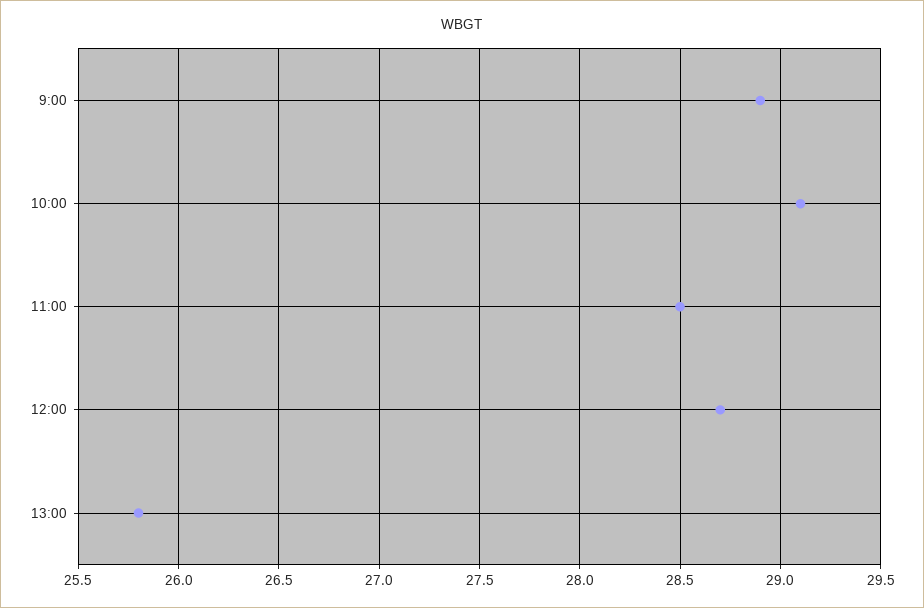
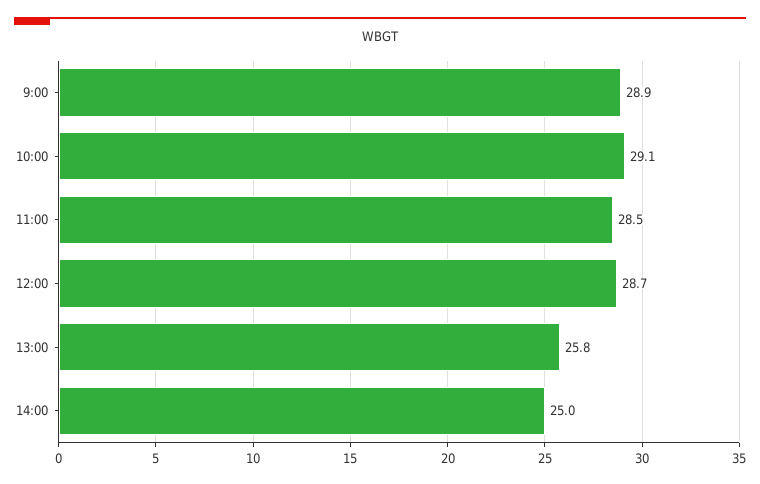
14:00: none -> 25

